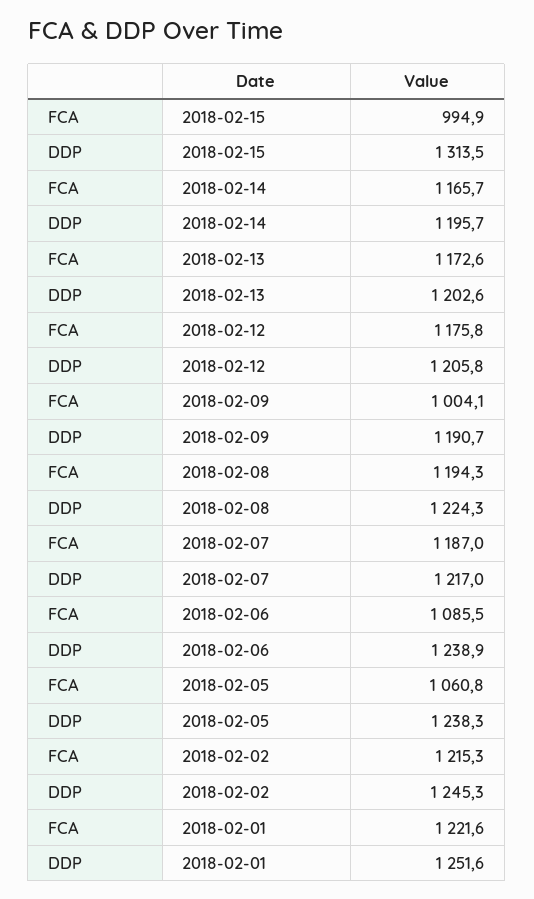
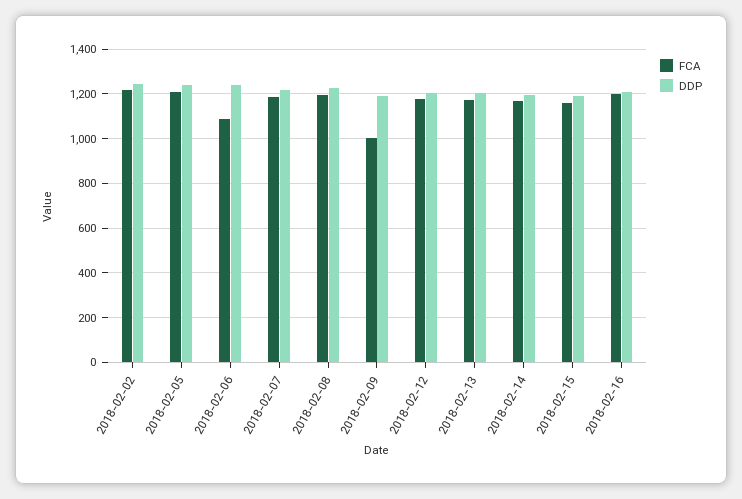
FCA, 2018-02-15: 994.9 -> 1150
DDP, 2018-02-15: 1313.5 -> 1200
FCA, 2018-02-05: 1060.8 -> 1200
FCA, 2018-02-01: 1221.6 -> none
DDP, 2018-02-01: 1251.6 -> none
FCA, 2018-02-16: none -> 1200
DDP, 2018-02-16: none -> 1200

